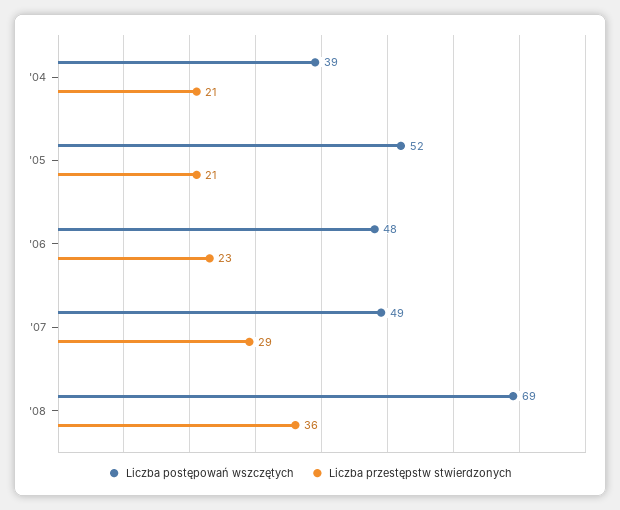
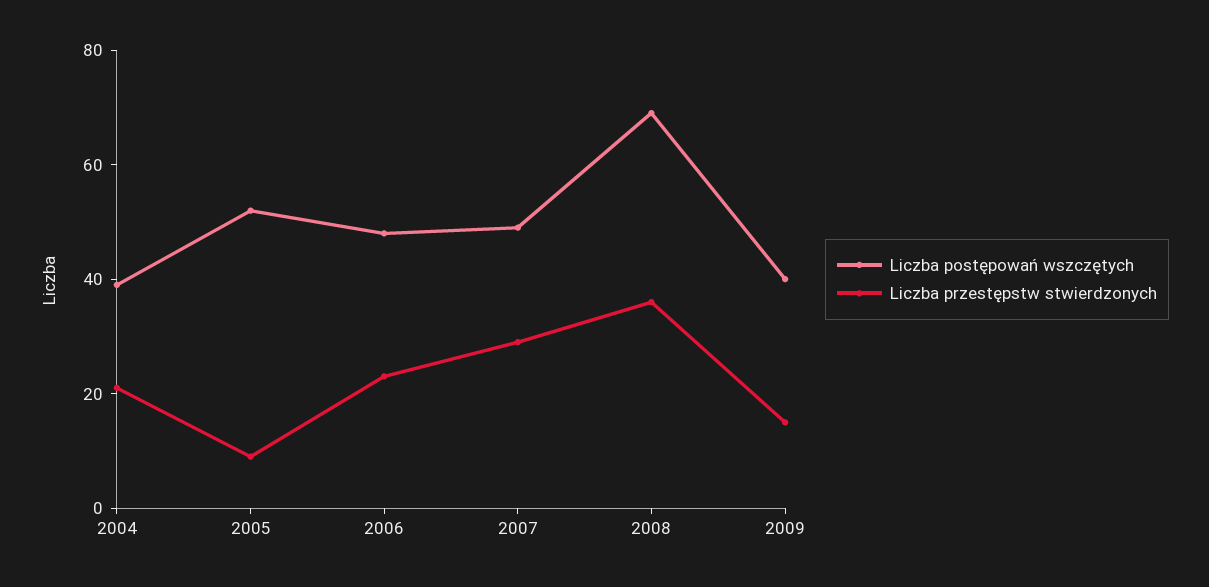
Liczba przestępstw stwierdzonych, '05: 21 -> 10
Liczba postępowań wszczętych, 2009: none -> 40
Liczba przestępstw stwierdzonych, 2009: none -> 15

